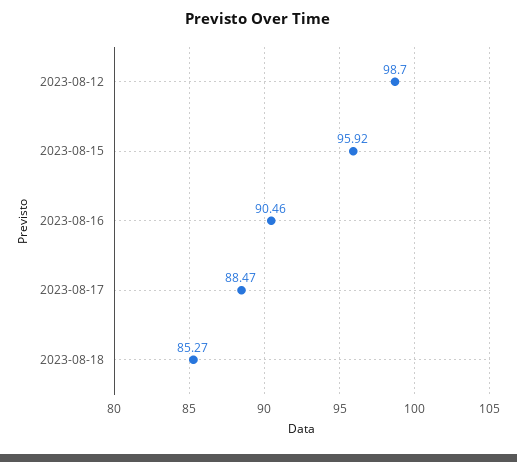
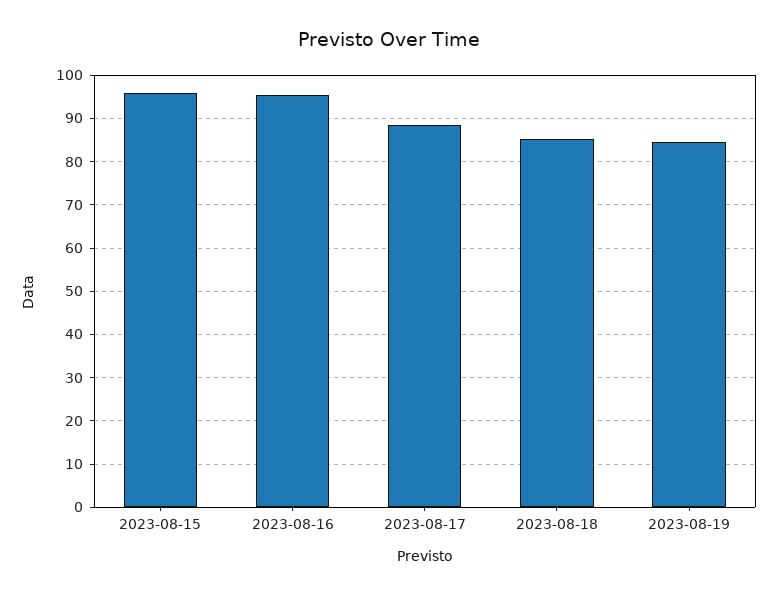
2023-08-12: 98.7 -> none
2023-08-16: 90.46 -> 96
2023-08-19: none -> 84

